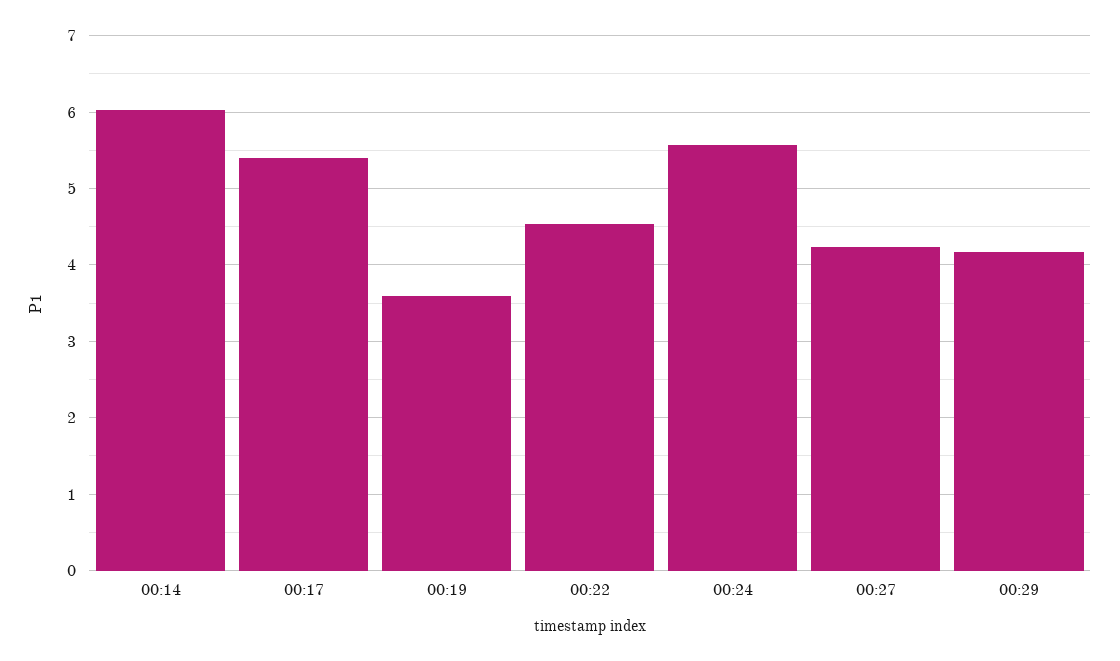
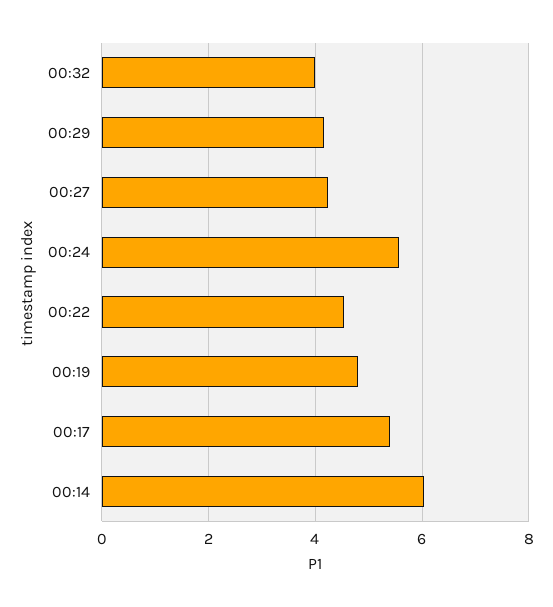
00:19: 3.6 -> 4.8
00:32: none -> 4

